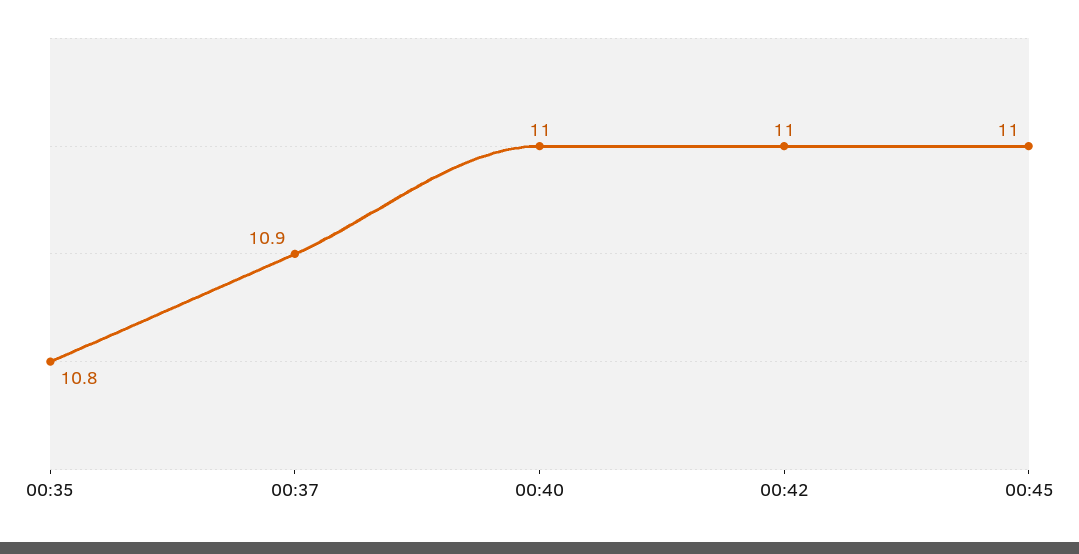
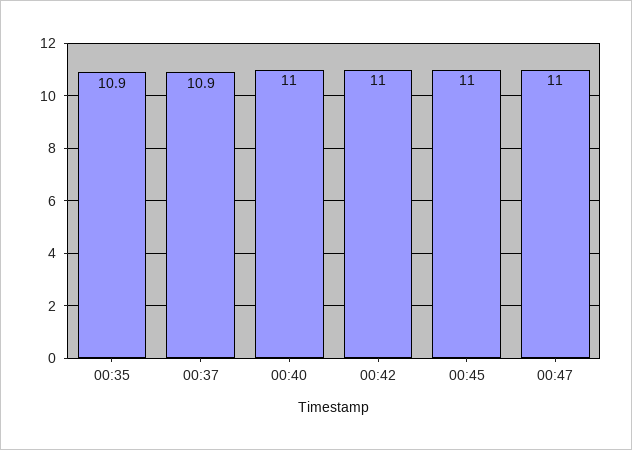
00:35: 10.8 -> 10.9
00:47: none -> 11

